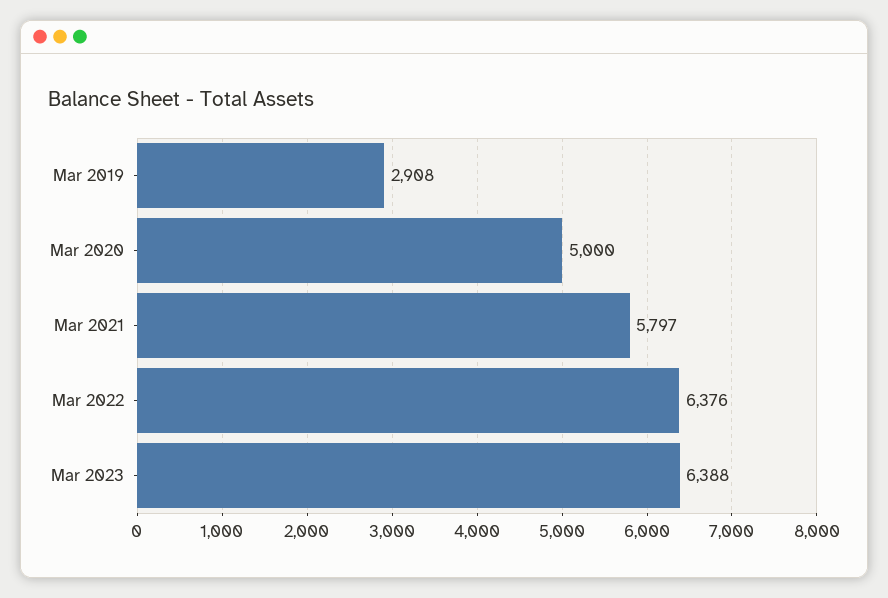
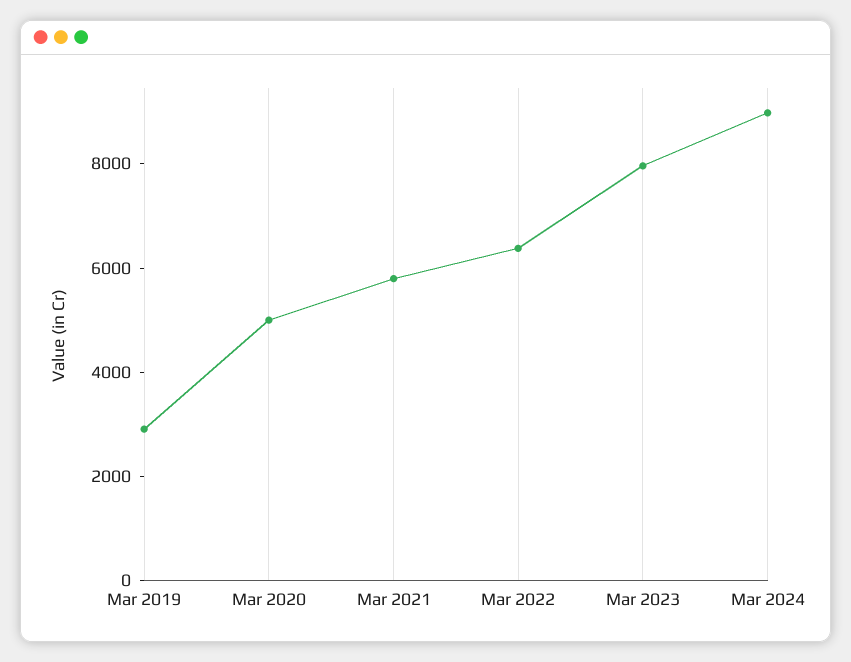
Mar 2023: 6388 -> 8000
Mar 2024: none -> 9000

